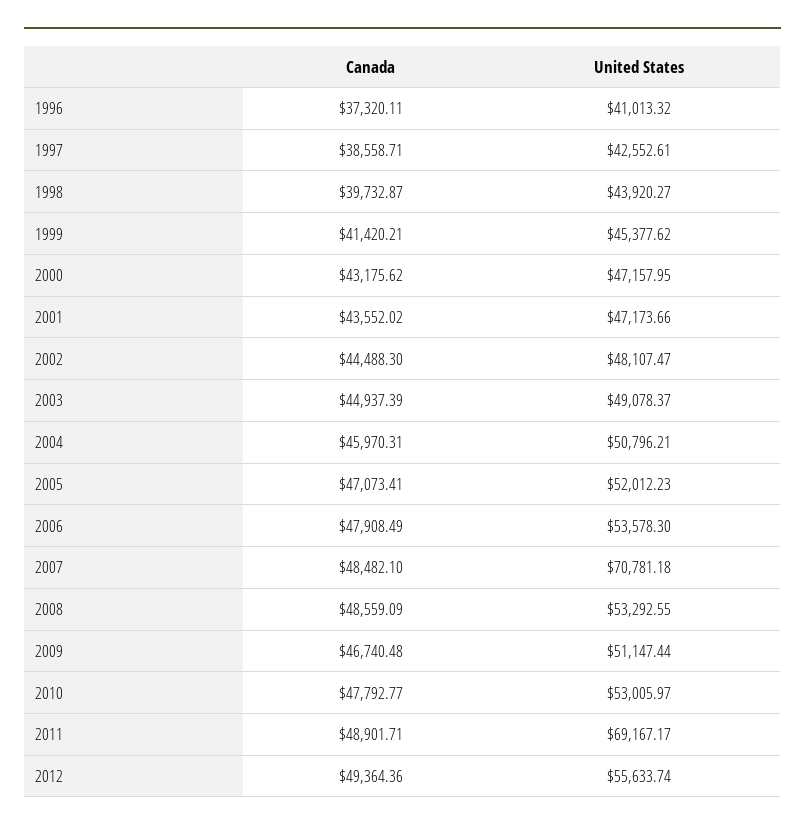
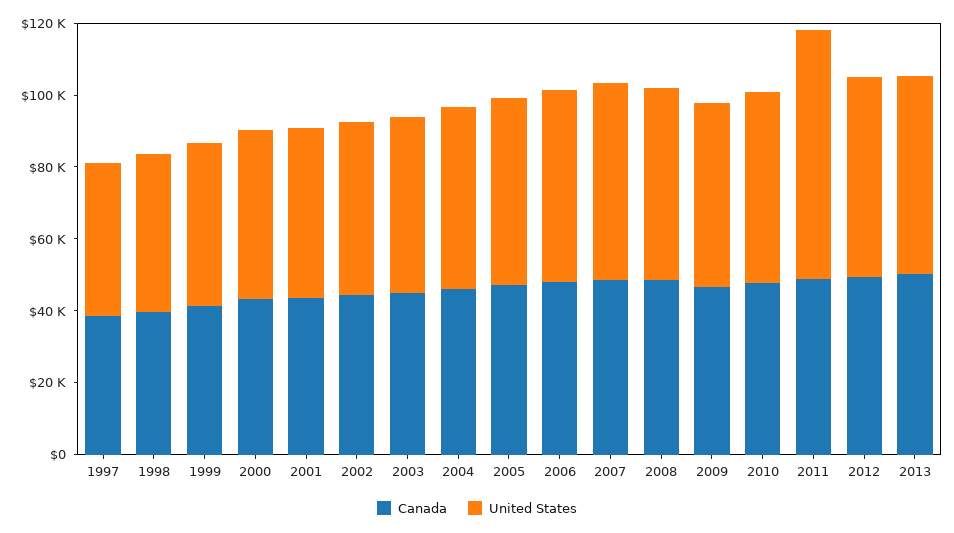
Canada, 1996: 37320.11 -> none
United States, 1996: 41013.32 -> none
United States, 2007: 70781.18 -> 55000
Canada, 2013: none -> 50000
United States, 2013: none -> 55000

